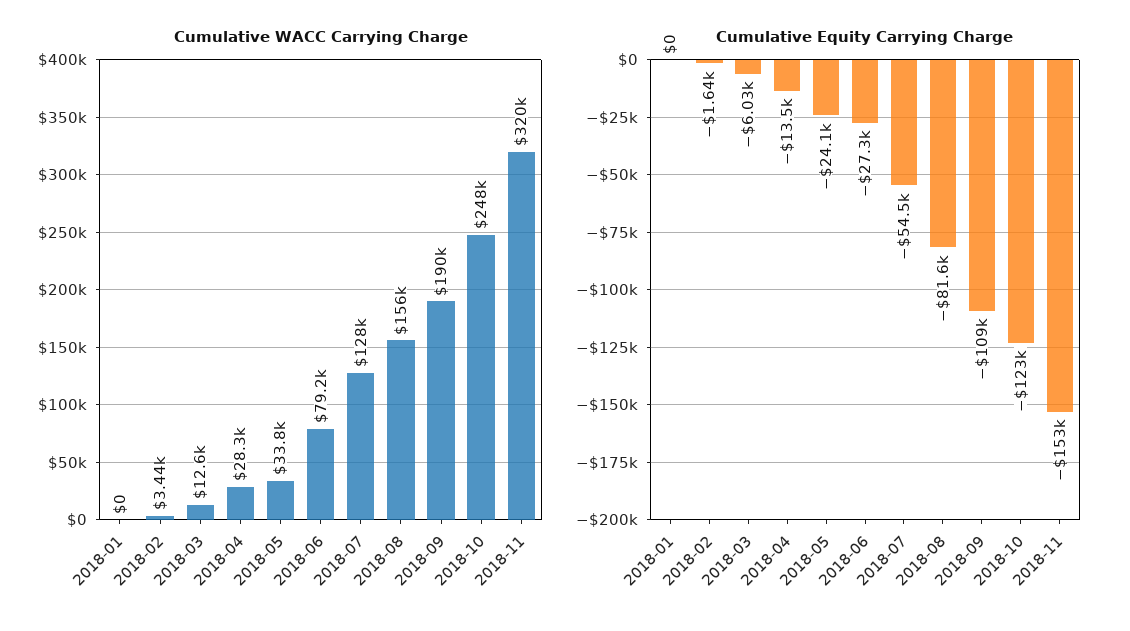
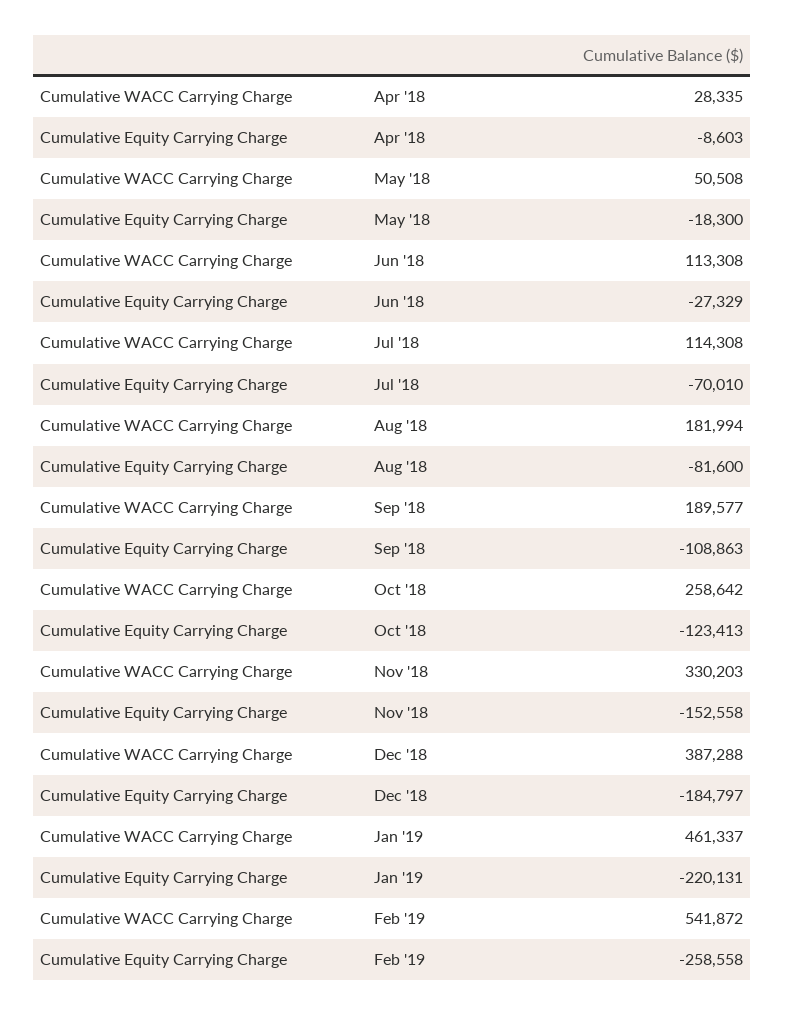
Cumulative WACC Carrying Charge, 2018-01: 0 -> none
Cumulative WACC Carrying Charge, 2018-02: 3440 -> none
Cumulative WACC Carrying Charge, 2018-03: 12600 -> none
Cumulative WACC Carrying Charge, 2018-05: 33800 -> 50508
Cumulative WACC Carrying Charge, 2018-06: 79200 -> 113308
Cumulative WACC Carrying Charge, 2018-07: 128000 -> 114308
Cumulative WACC Carrying Charge, 2018-08: 156000 -> 181994
Cumulative WACC Carrying Charge, 2018-10: 248000 -> 258642
Cumulative WACC Carrying Charge, 2018-11: 320000 -> 330203
Cumulative Equity Carrying Charge, 2018-01: 0 -> none
Cumulative Equity Carrying Charge, 2018-02: -1640 -> none
Cumulative Equity Carrying Charge, 2018-03: -6030 -> none
Cumulative Equity Carrying Charge, 2018-04: -13500 -> -8603
Cumulative Equity Carrying Charge, 2018-05: -24100 -> -18300
Cumulative Equity Carrying Charge, 2018-07: -54500 -> -70010
Cumulative WACC Carrying Charge, Dec '18: none -> 387288
Cumulative Equity Carrying Charge, Dec '18: none -> -184797
Cumulative WACC Carrying Charge, Jan '19: none -> 461337
Cumulative Equity Carrying Charge, Jan '19: none -> -220131
Cumulative WACC Carrying Charge, Feb '19: none -> 541872
Cumulative Equity Carrying Charge, Feb '19: none -> -258558

